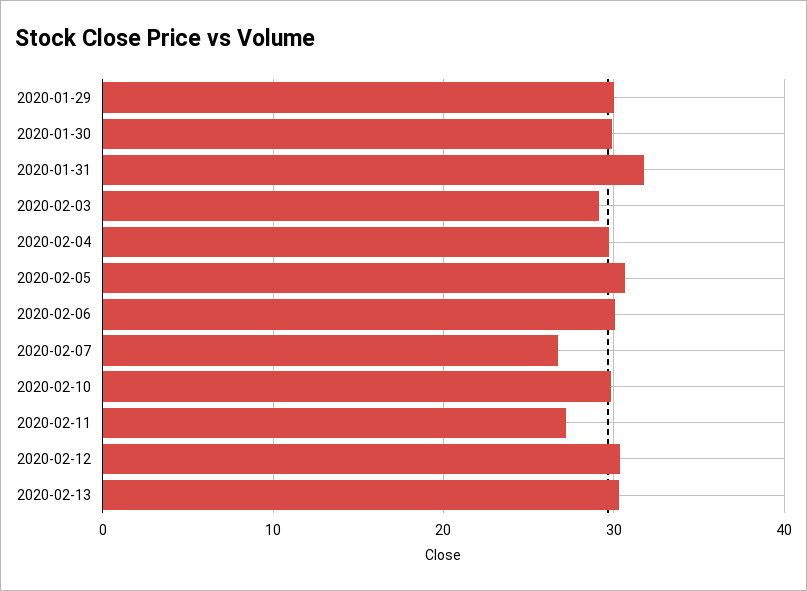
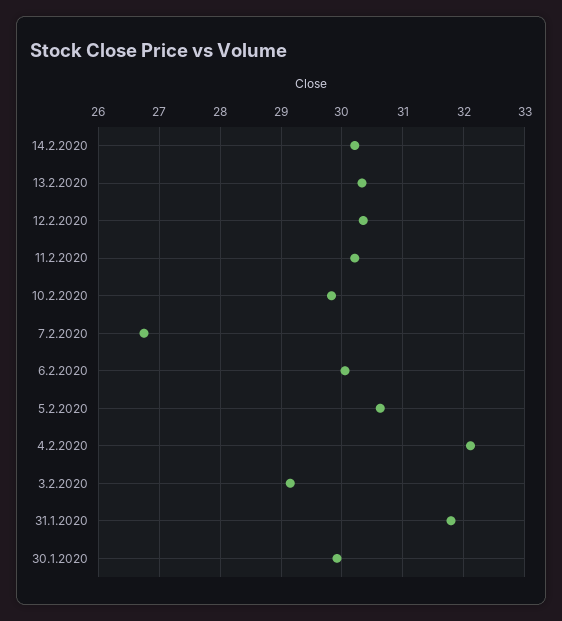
2020-01-29: 30 -> none
2020-02-04: 30 -> 32.1
2020-02-11: 27 -> 30.2
14.2.2020: none -> 30.2

